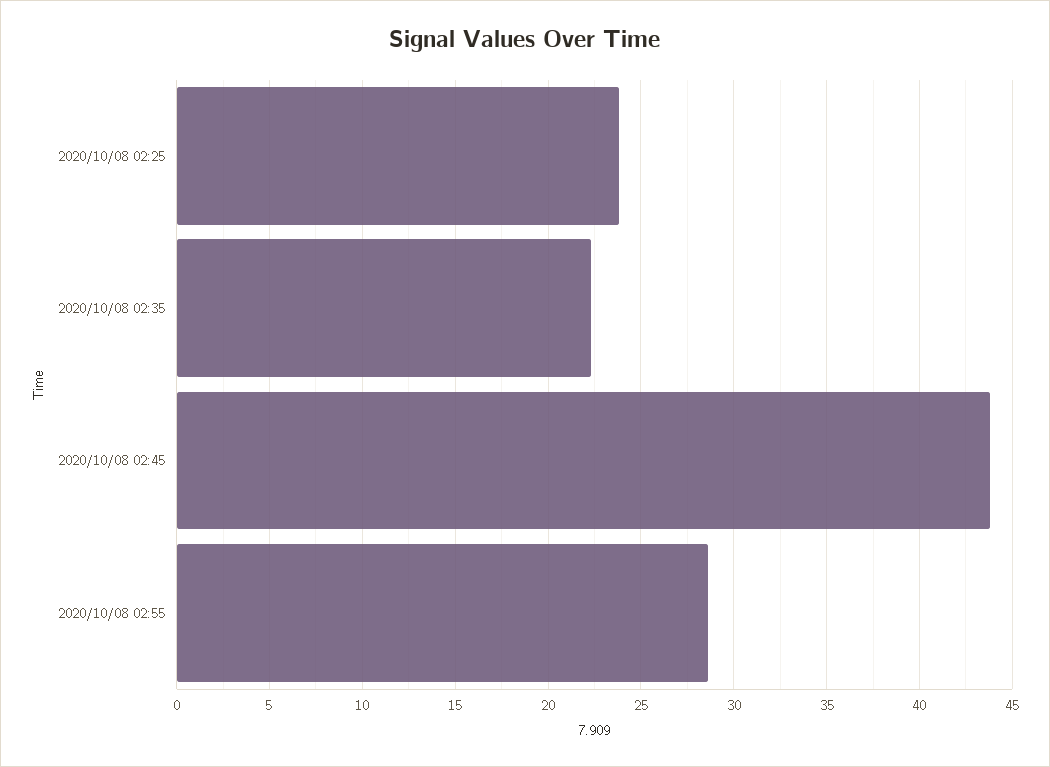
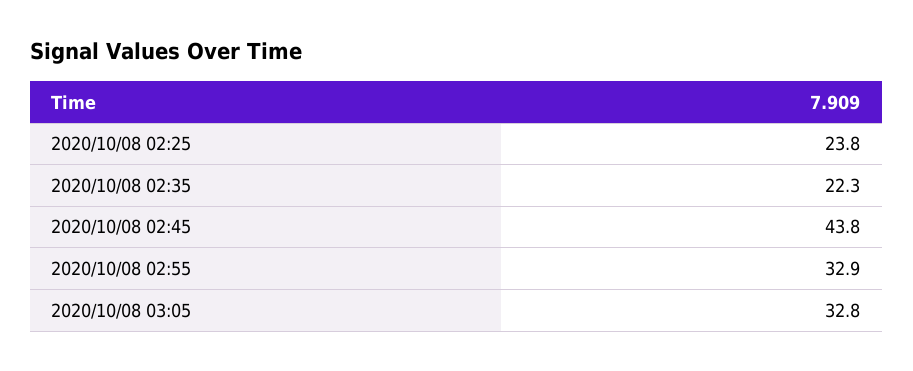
2020/10/08 02:55: 28.5 -> 32.9
2020/10/08 03:05: none -> 32.8

